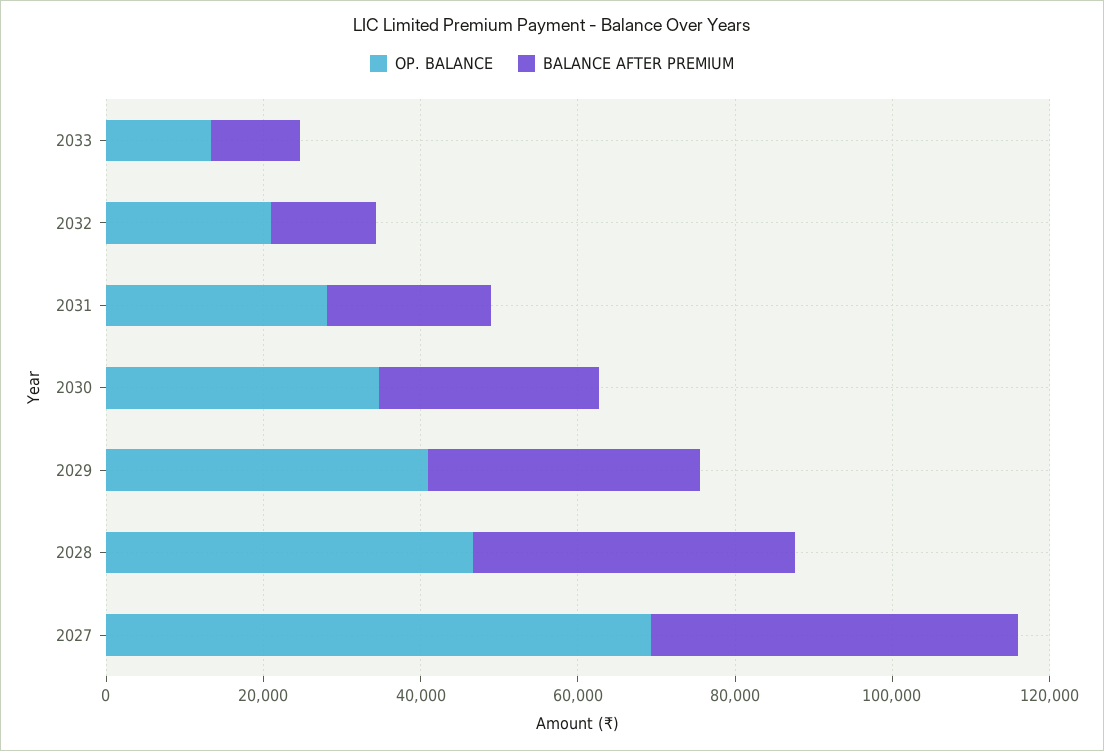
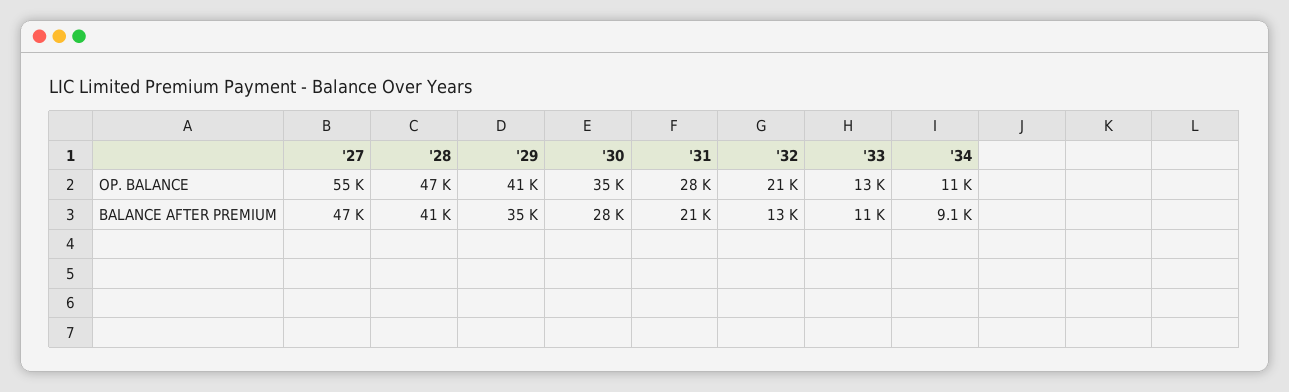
OP. BALANCE, 2027: 70000 -> 55000
OP. BALANCE, '34: none -> 11000
BALANCE AFTER PREMIUM, '34: none -> 9100

